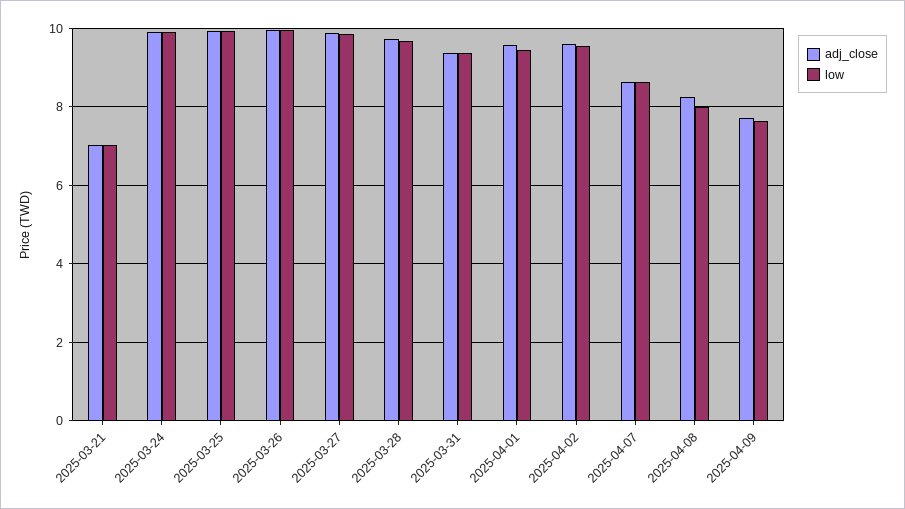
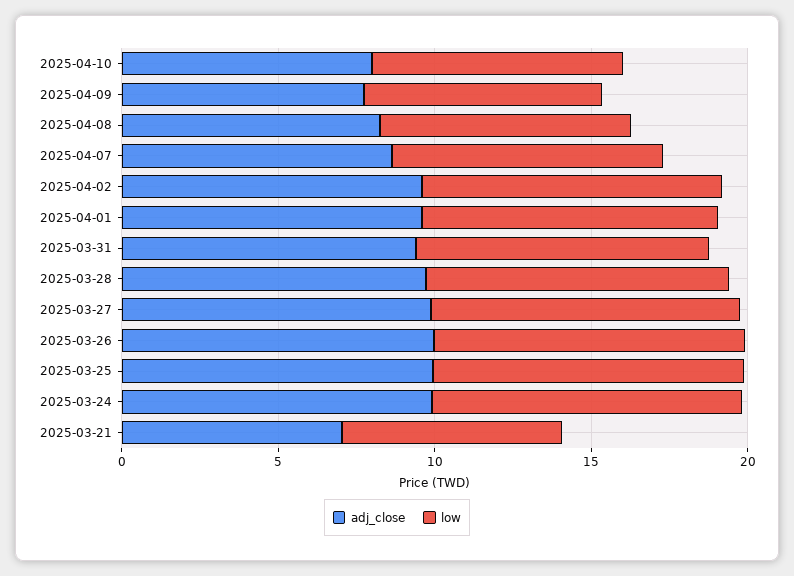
adj_close, 2025-04-10: none -> 8
low, 2025-04-10: none -> 8

